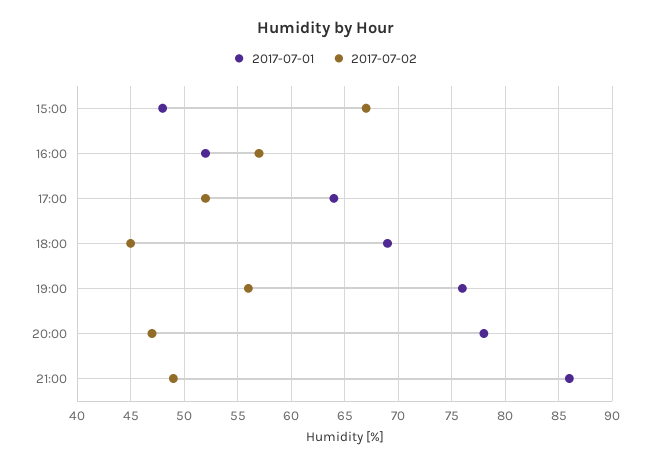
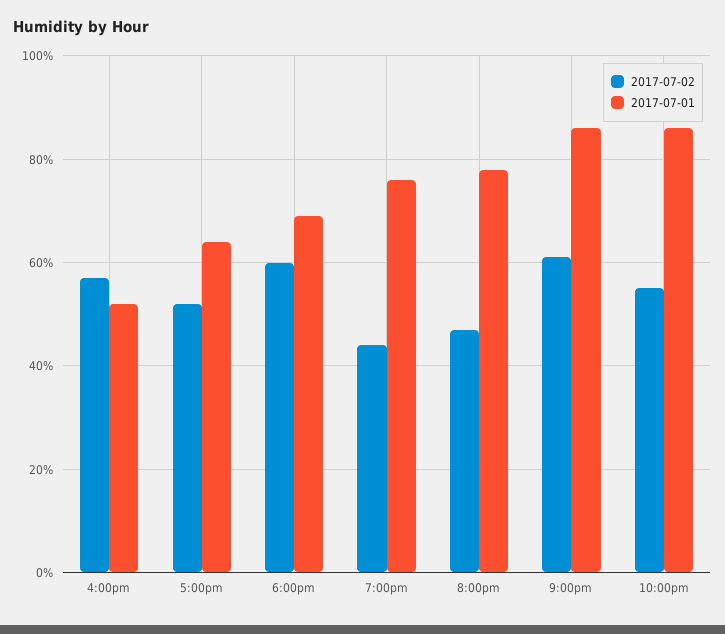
2017-07-01, 15:00: 48 -> none
2017-07-02, 15:00: 67 -> none
2017-07-02, 18:00: 45 -> 60
2017-07-02, 19:00: 56 -> 45
2017-07-02, 21:00: 49 -> 60
2017-07-02, 10:00pm: none -> 55
2017-07-01, 10:00pm: none -> 85

